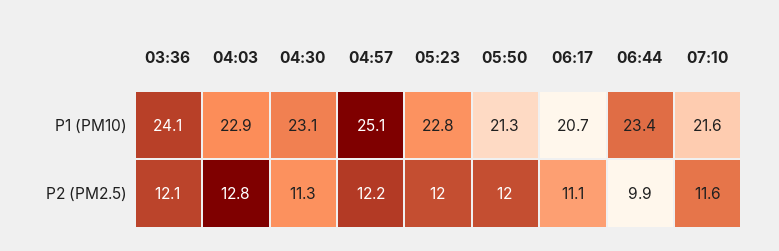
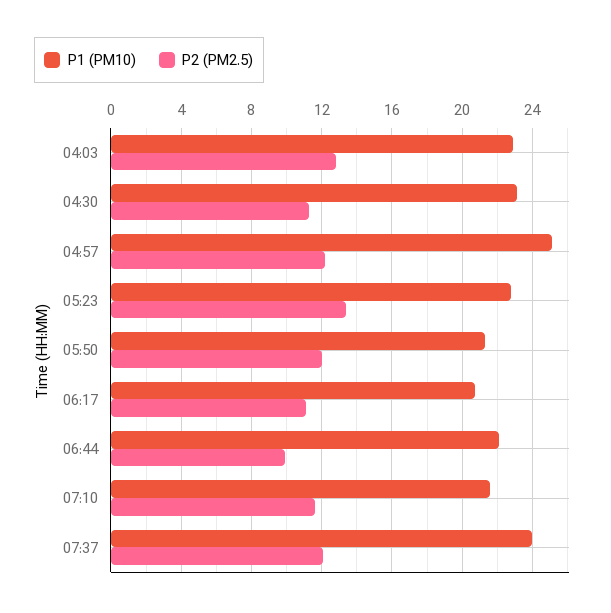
P1 (PM10), 03:36: 24.1 -> none
P1 (PM10), 06:44: 23.4 -> 22
P2 (PM2.5), 03:36: 12.1 -> none
P2 (PM2.5), 05:23: 12 -> 13.5
P1 (PM10), 07:37: none -> 24
P2 (PM2.5), 07:37: none -> 12

